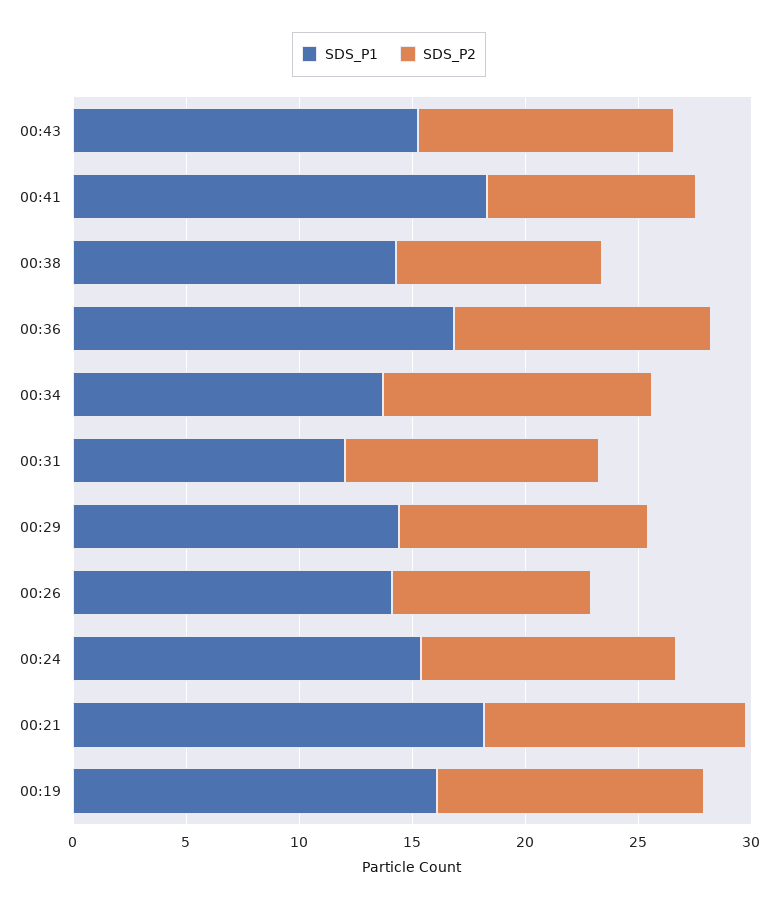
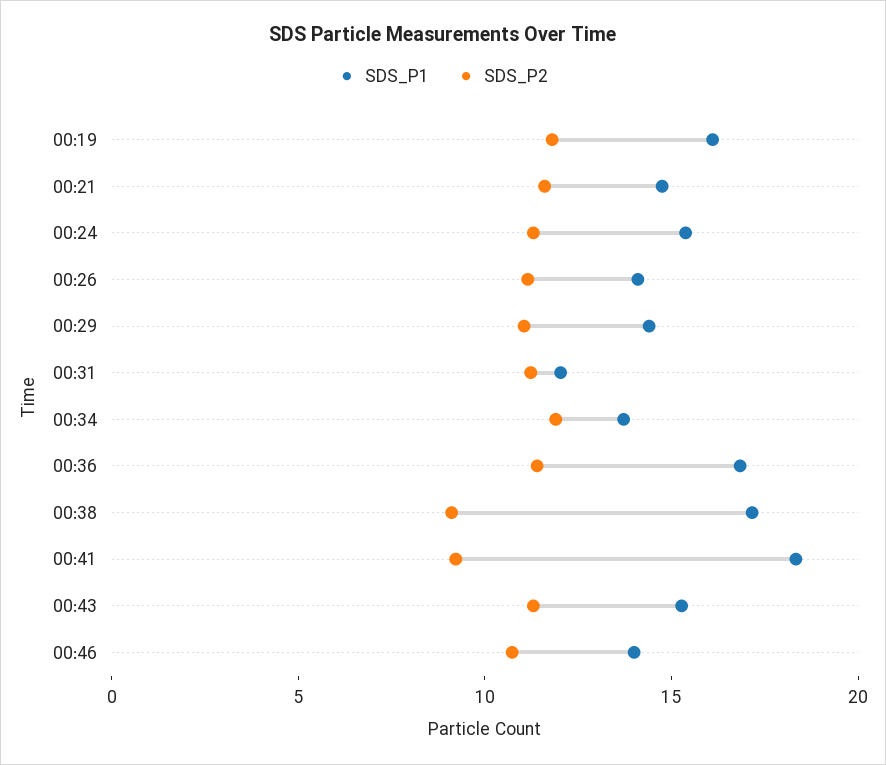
SDS_P1, 00:38: 14 -> 17
SDS_P2, 00:26: 9 -> 11
SDS_P1, 00:21: 18 -> 15
SDS_P1, 00:46: none -> 14
SDS_P2, 00:46: none -> 11

